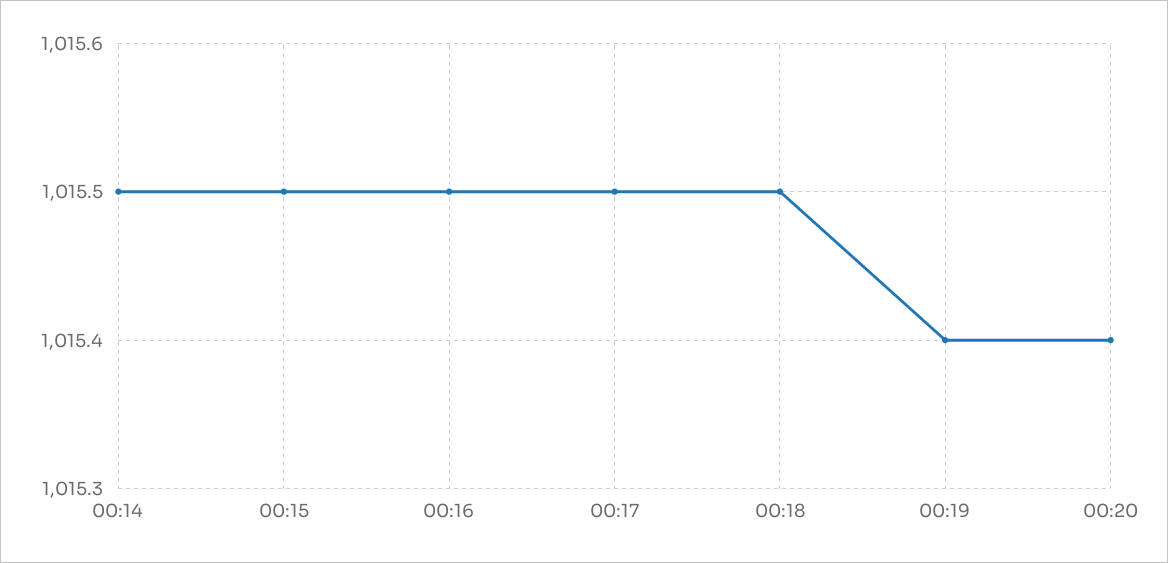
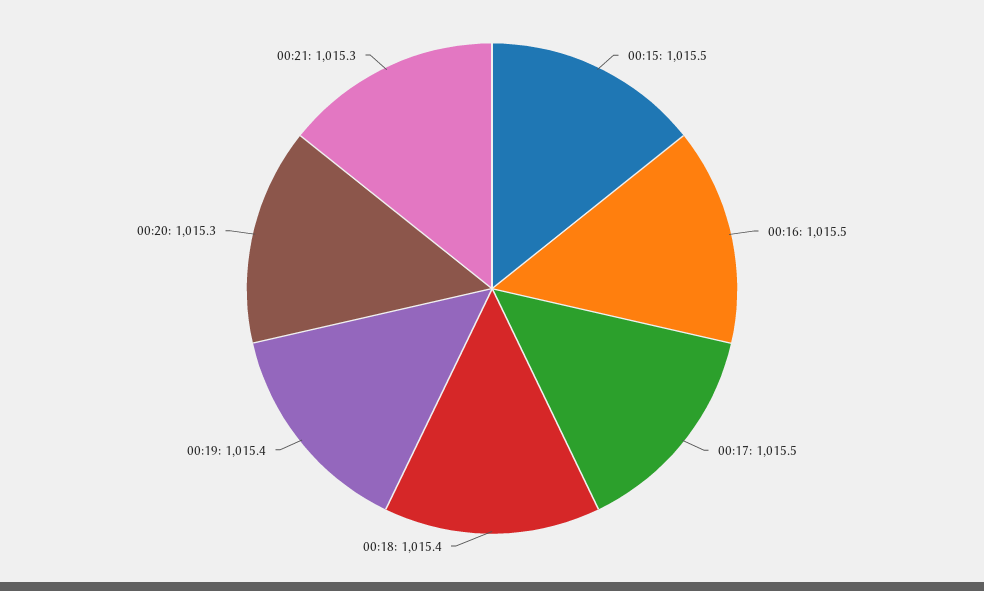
00:14: 1015.5 -> none
00:18: 1015.5 -> 1015.4
00:20: 1015.4 -> 1015.3
00:21: none -> 1015.3

